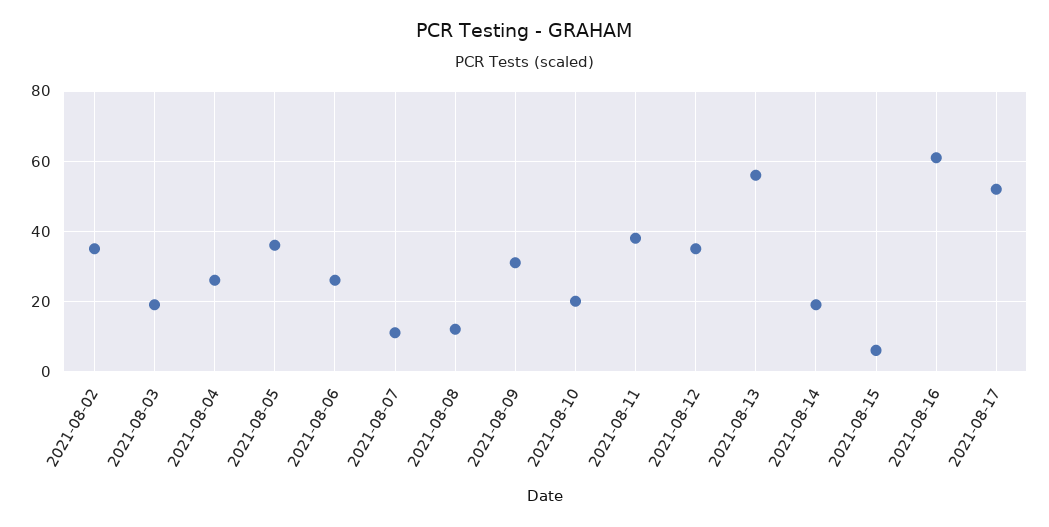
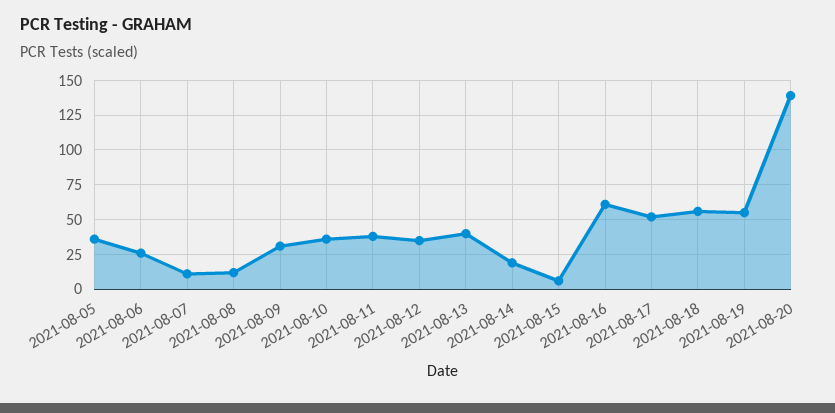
2021-08-02: 35 -> none
2021-08-03: 20 -> none
2021-08-04: 25 -> none
2021-08-10: 20 -> 35
2021-08-13: 55 -> 40
2021-08-18: none -> 55
2021-08-19: none -> 55
2021-08-20: none -> 140

